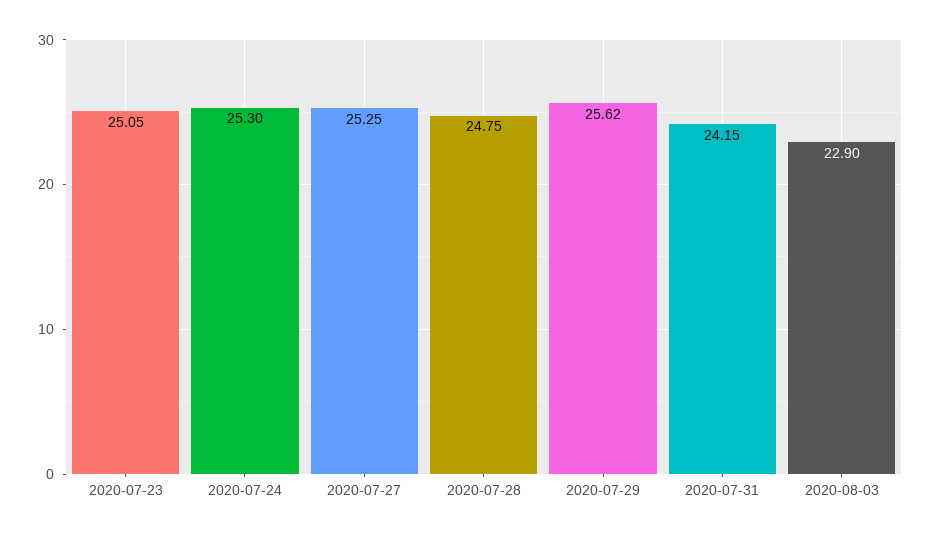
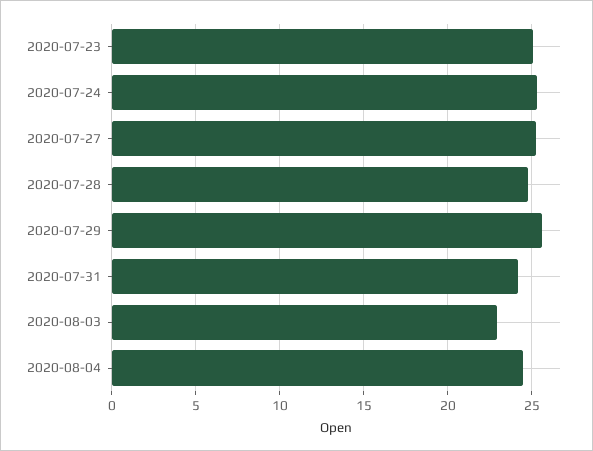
2020-08-04: none -> 24.5

